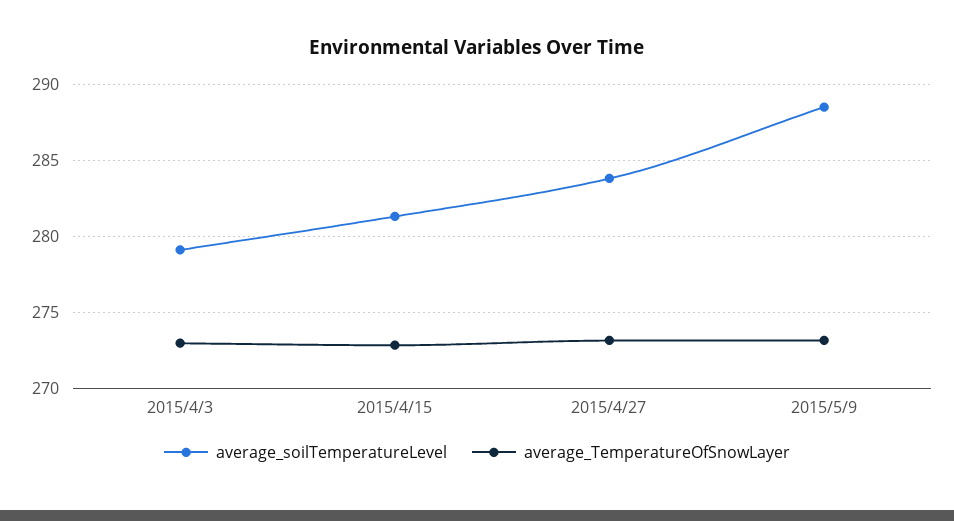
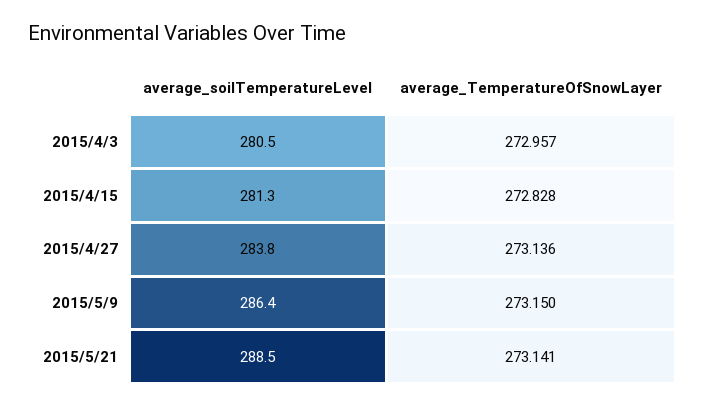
average_soilTemperatureLevel, 2015/4/3: 279 -> 280.5
average_soilTemperatureLevel, 2015/5/9: 288.5 -> 286.4
average_soilTemperatureLevel, 2015/5/21: none -> 288.5
average_TemperatureOfSnowLayer, 2015/5/21: none -> 273.141

